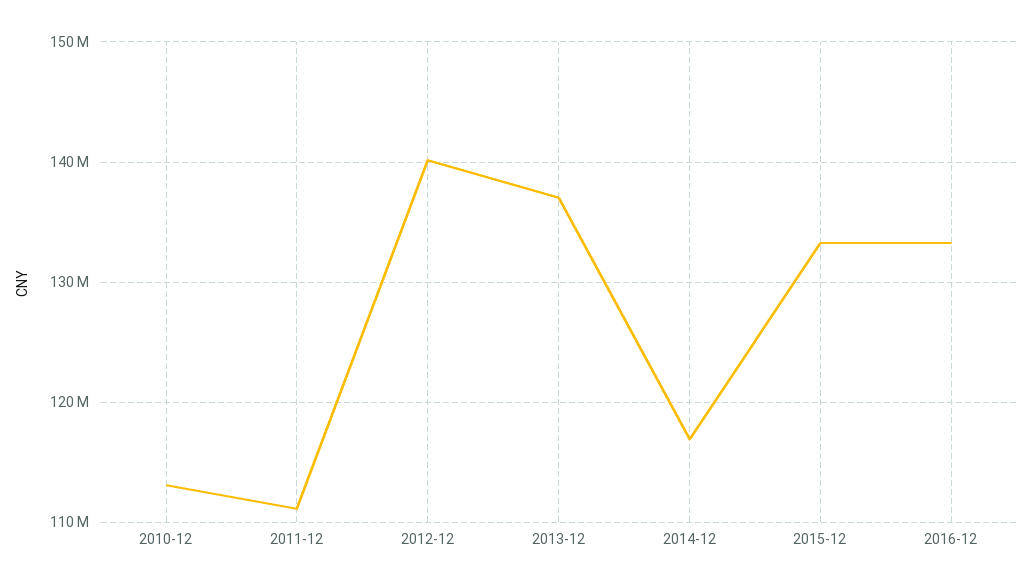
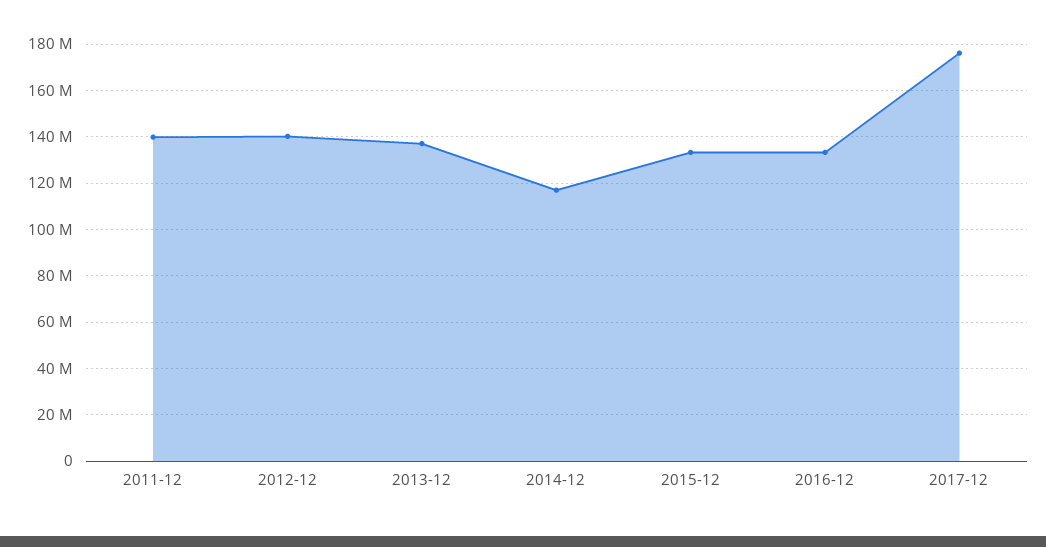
2010-12: 113000000 -> none
2011-12: 111000000 -> 140000000
2017-12: none -> 175000000

